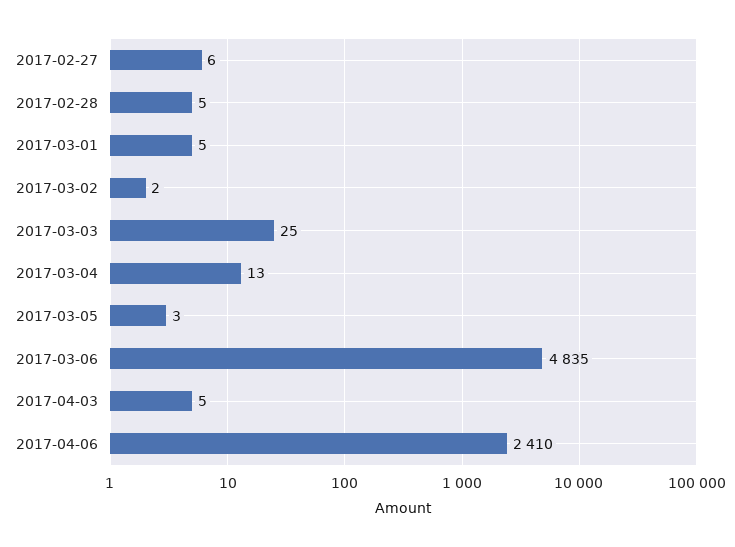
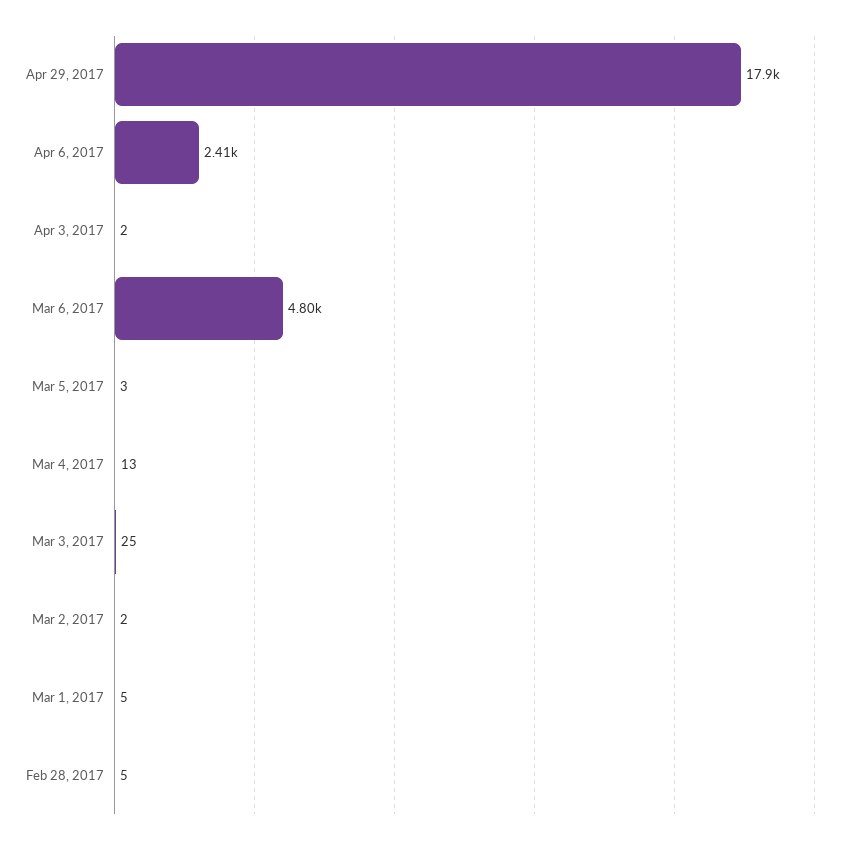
2017-02-27: 6 -> none
2017-03-06: 4835 -> 4800
2017-04-03: 5 -> 2
Apr 29, 2017: none -> 17900

